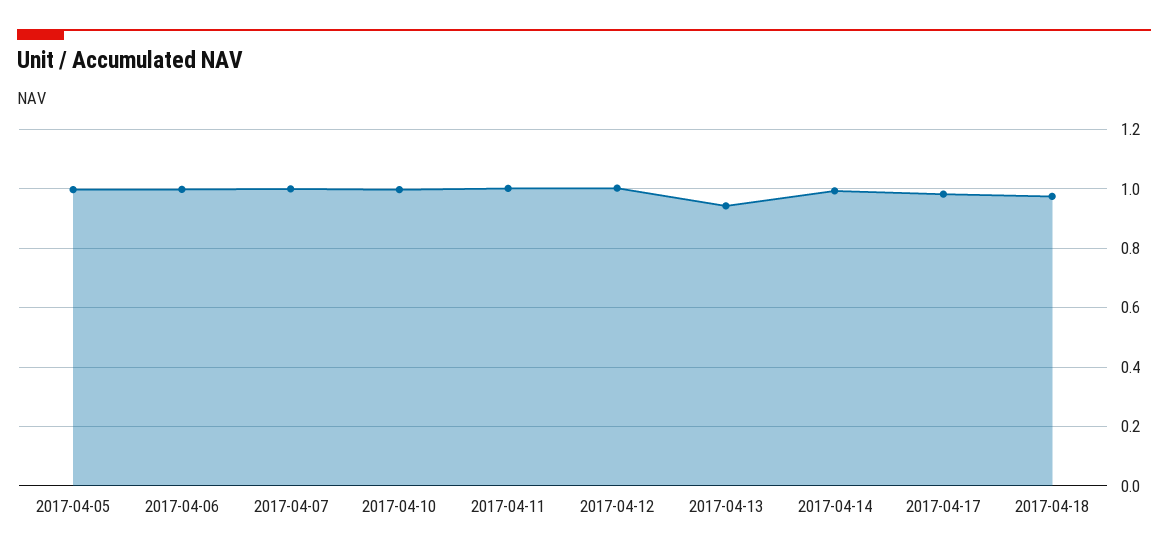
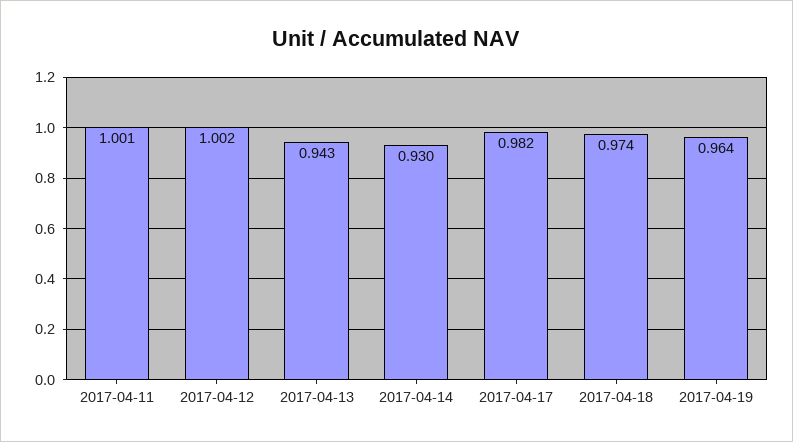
2017-04-05: 1 -> none
2017-04-06: 1 -> none
2017-04-07: 1 -> none
2017-04-10: 1 -> none
2017-04-14: 1 -> 0.93
2017-04-19: none -> 0.964

